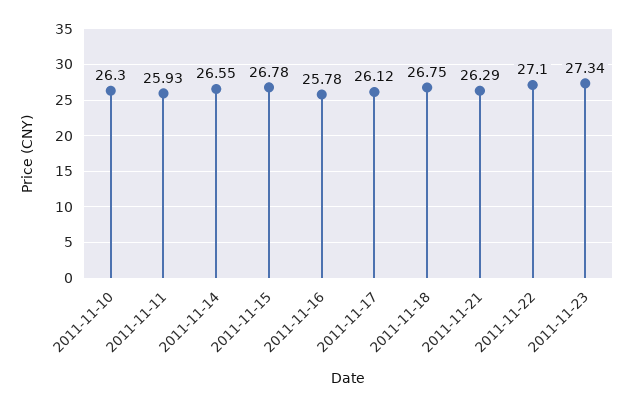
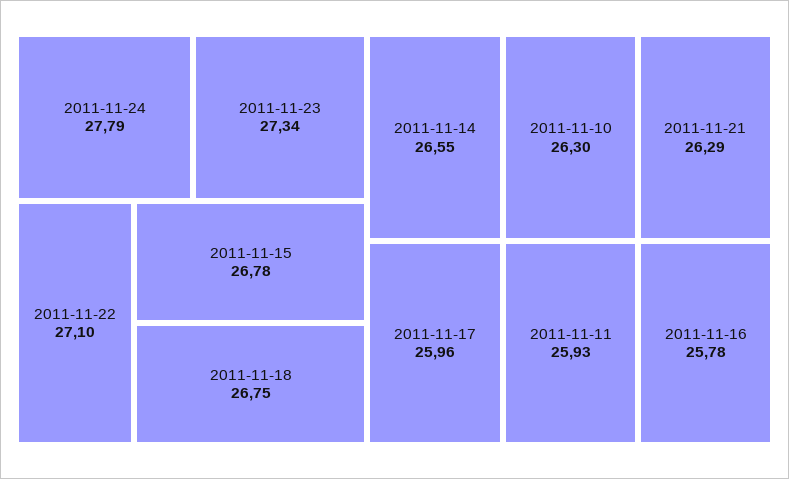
2011-11-17: 26.12 -> 25.96
2011-11-24: none -> 27.79

